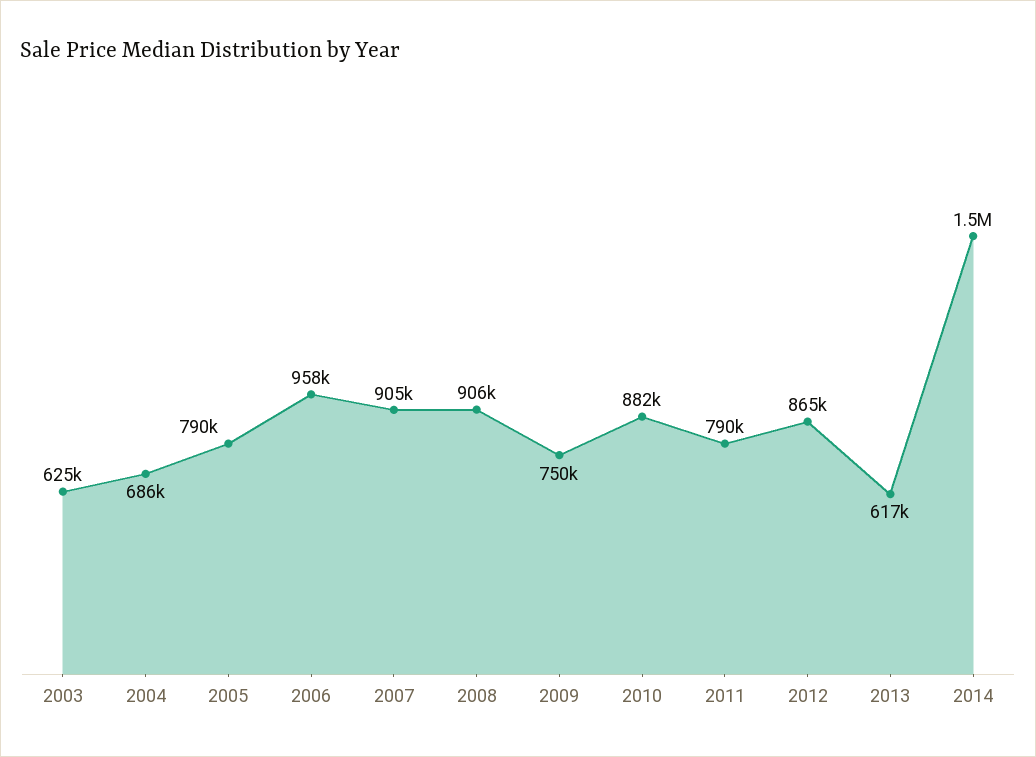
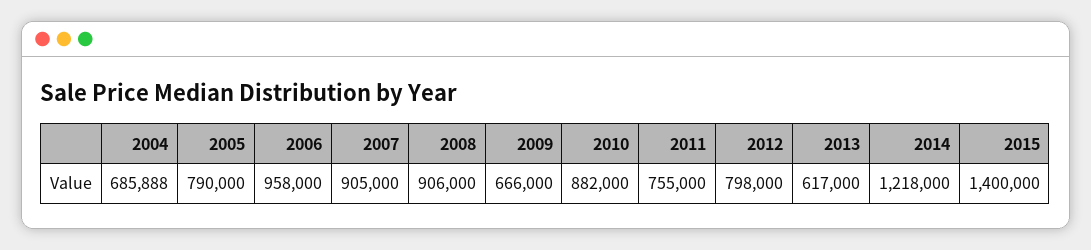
2003: 625000 -> none
2009: 750000 -> 666000
2011: 790000 -> 755000
2012: 865000 -> 798000
2014: 1500000 -> 1218000
2015: none -> 1400000

